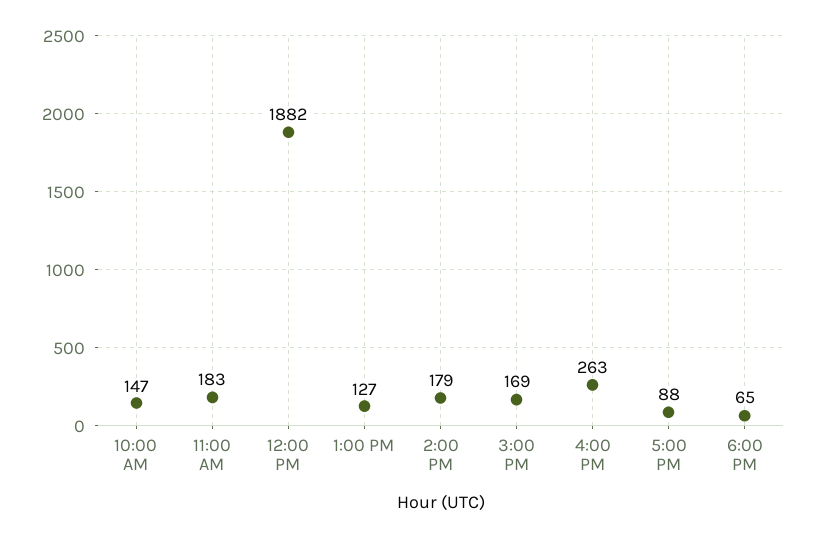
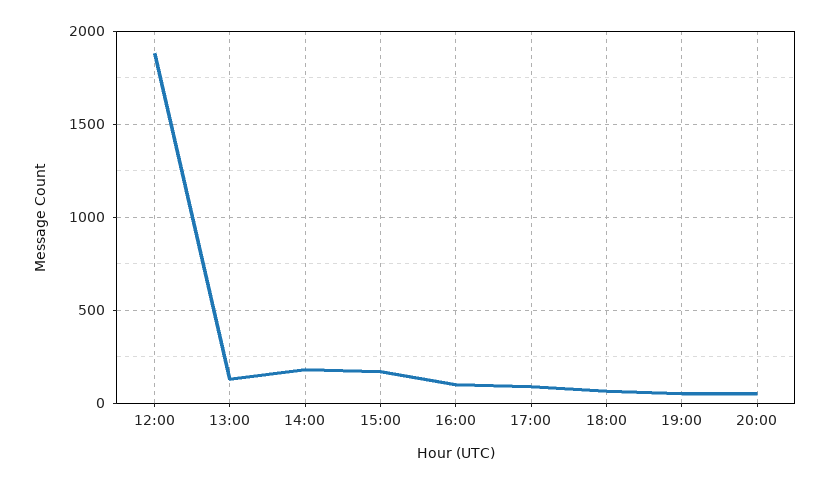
10:00 AM: 147 -> none
11:00 AM: 183 -> none
4:00 PM: 263 -> 100
19:00: none -> 50
20:00: none -> 50

